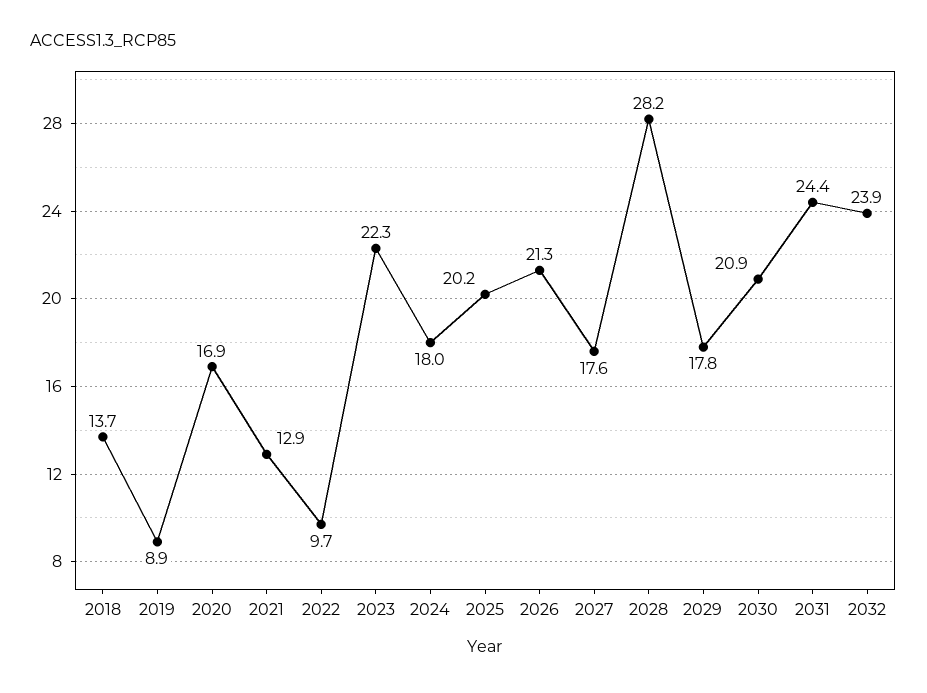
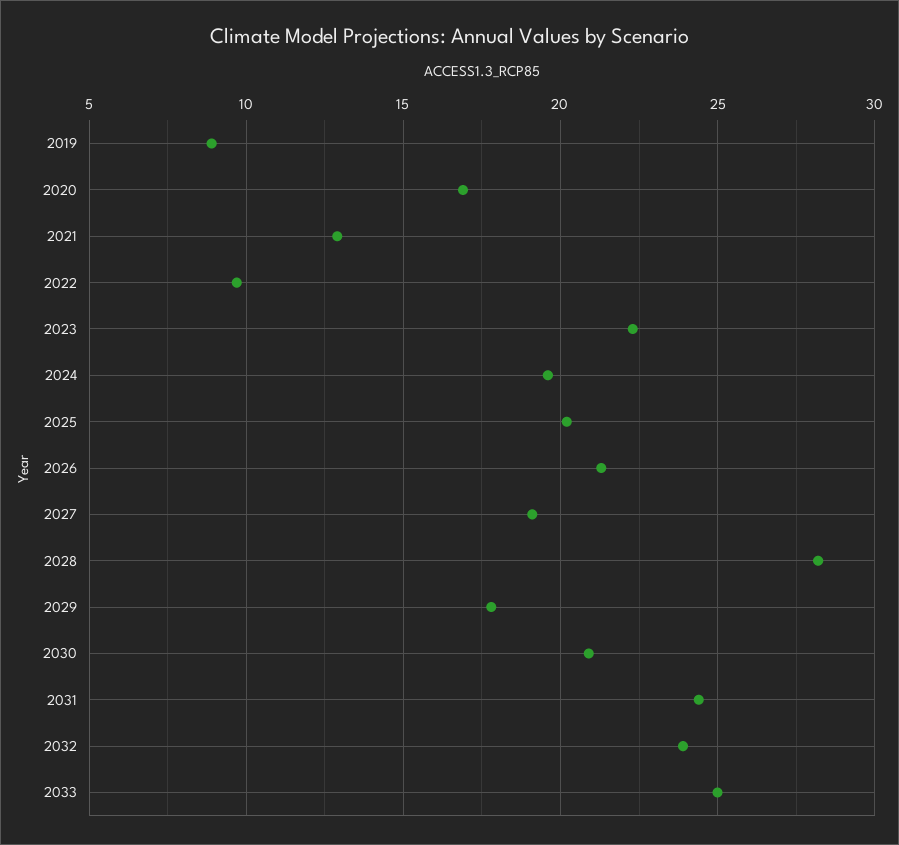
2018: 13.7 -> none
2024: 18 -> 19.5
2027: 17.6 -> 19
2033: none -> 25

